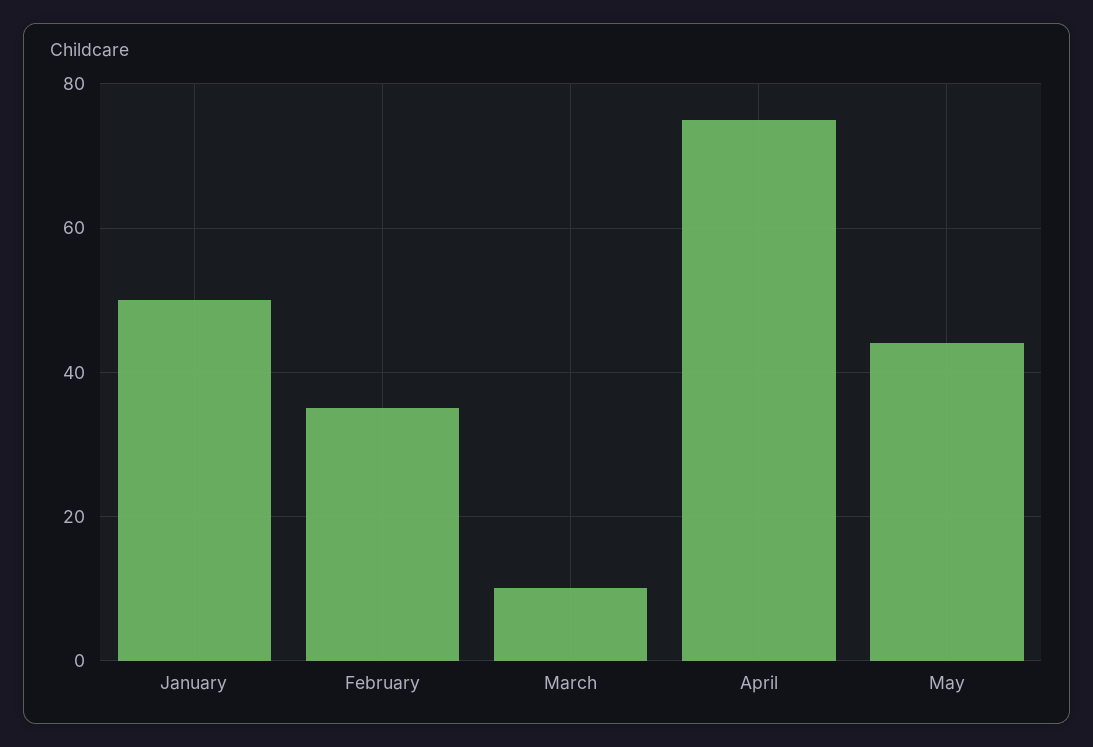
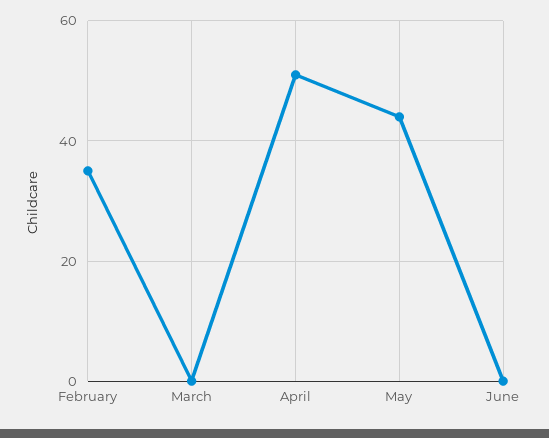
January: 50 -> none
March: 10 -> 0
April: 75 -> 50
June: none -> 0

